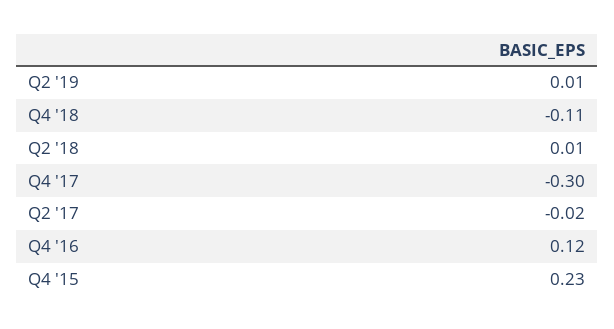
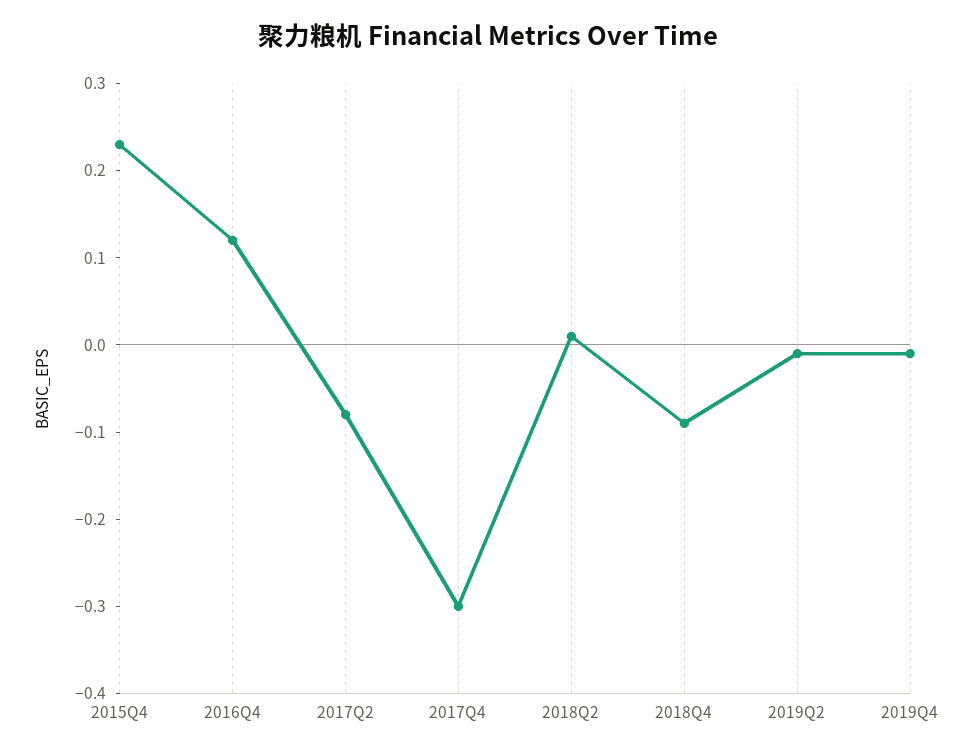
Q2 '19: 0.01 -> -0.01
Q4 '18: -0.11 -> -0.09
Q2 '17: -0.02 -> -0.08
2019Q4: none -> -0.01

